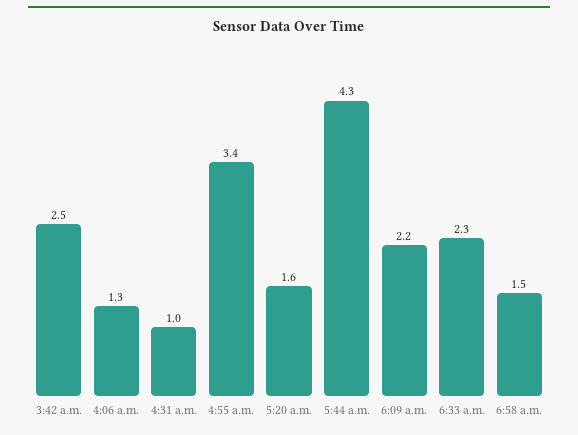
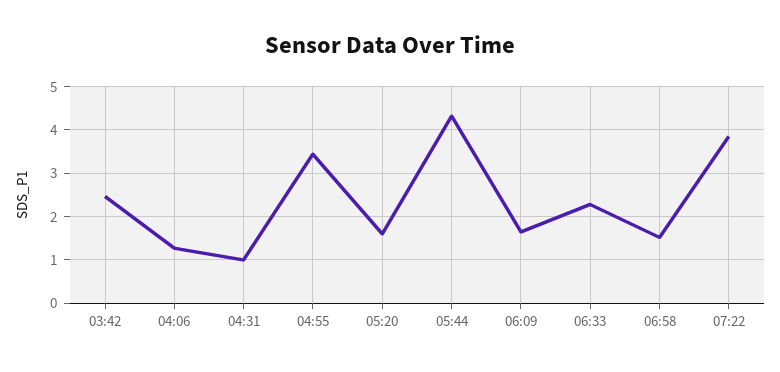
6:09 a.m.: 2.2 -> 1.6
07:22: none -> 3.8

